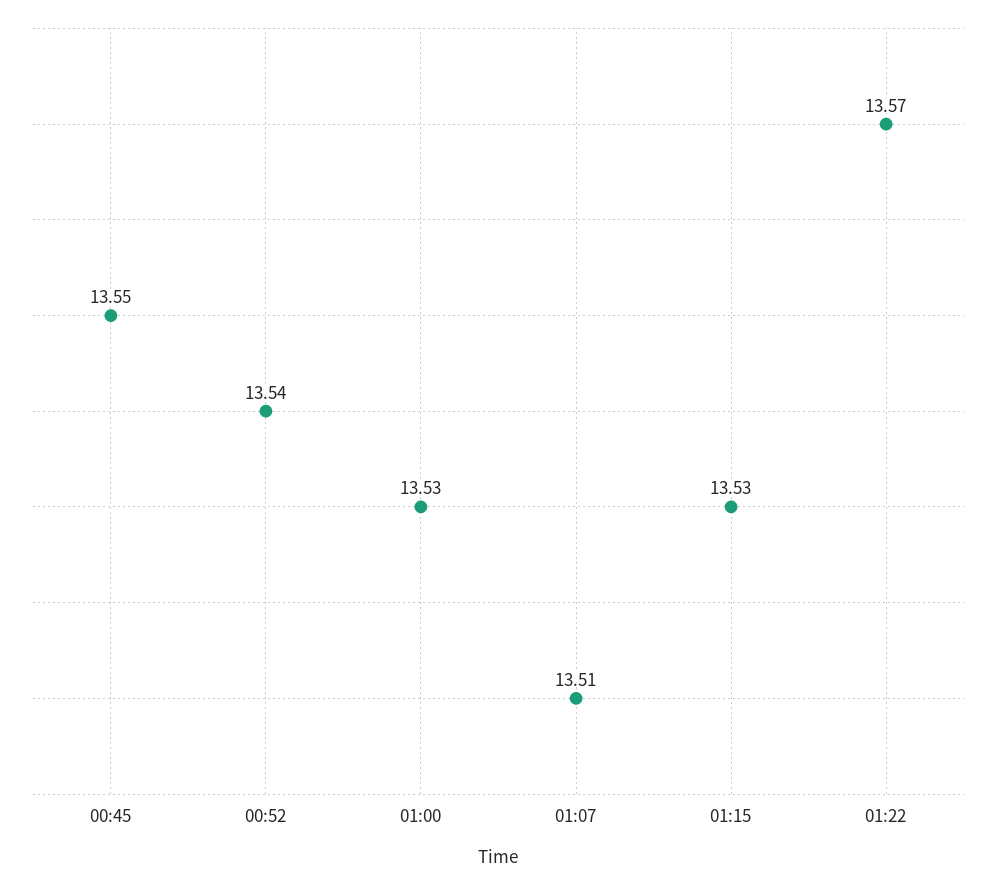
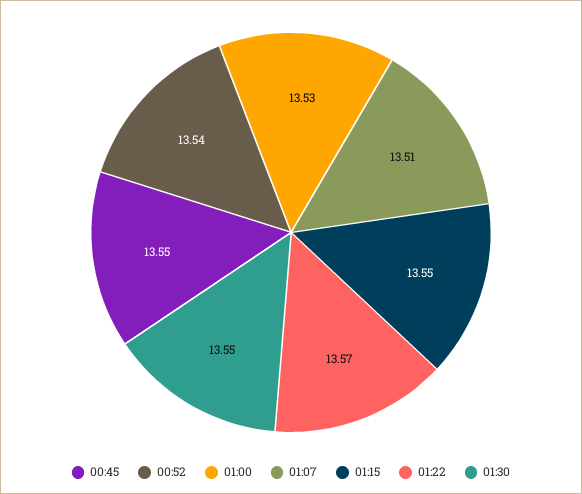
01:15: 13.53 -> 13.55
01:30: none -> 13.55

